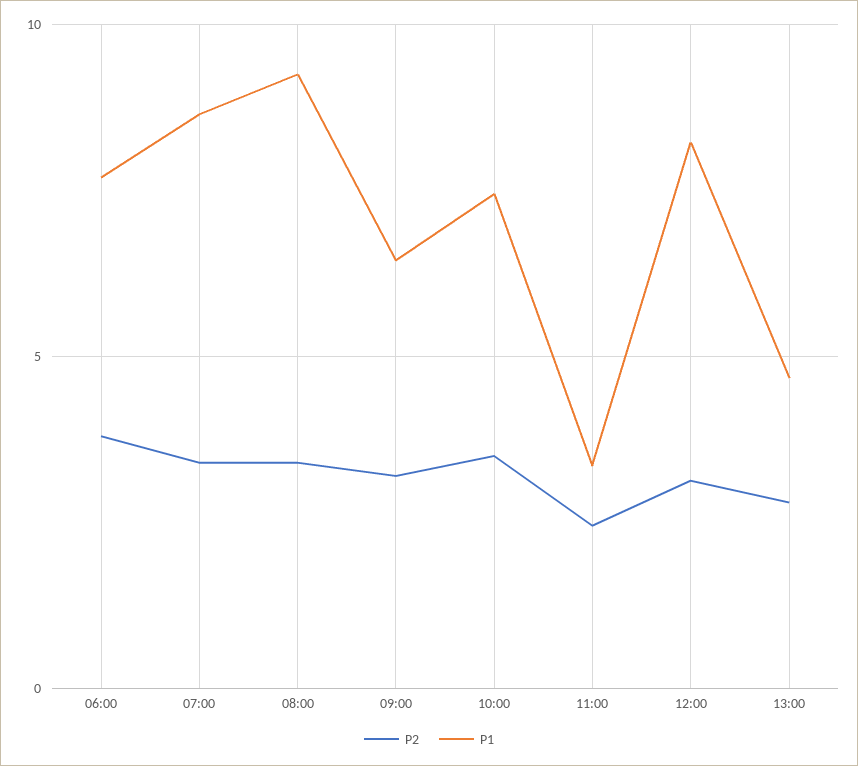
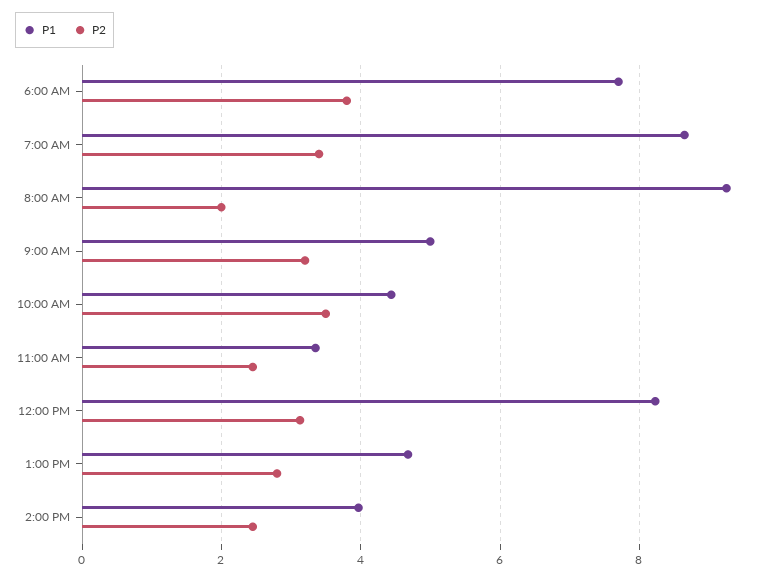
P2, 08:00: 3.5 -> 2
P1, 09:00: 6.5 -> 5
P1, 10:00: 7.5 -> 4.4
P1, 2:00 PM: none -> 4
P2, 2:00 PM: none -> 2.4

